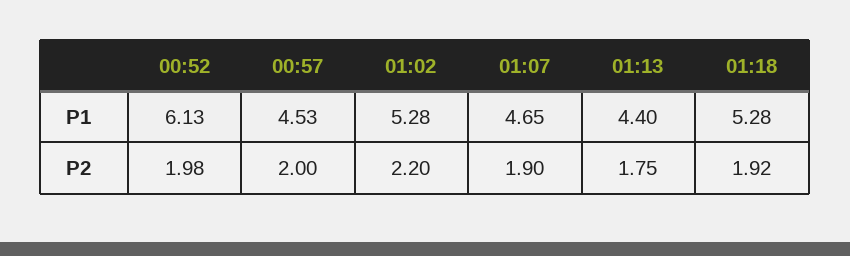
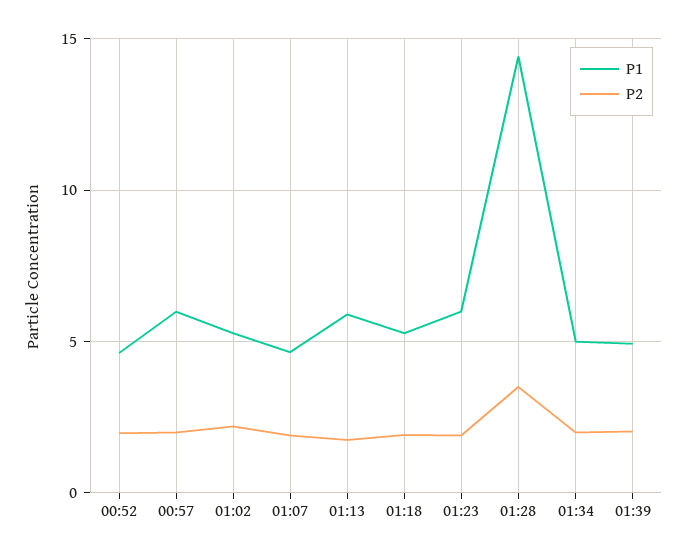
P1, 00:52: 6.13 -> 4.5
P1, 00:57: 4.53 -> 6
P1, 01:13: 4.4 -> 6
P1, 01:23: none -> 6
P2, 01:23: none -> 2
P1, 01:28: none -> 14.5
P2, 01:28: none -> 3.5
P1, 01:34: none -> 5
P2, 01:34: none -> 2
P1, 01:39: none -> 5
P2, 01:39: none -> 2

